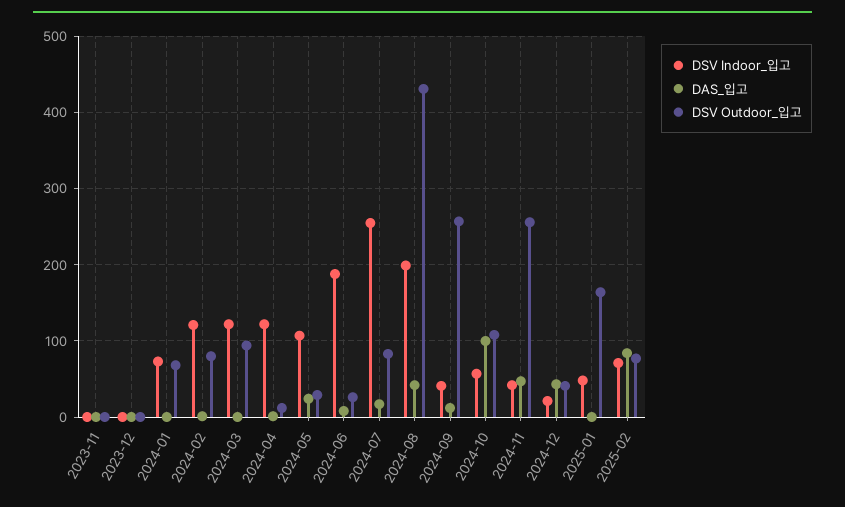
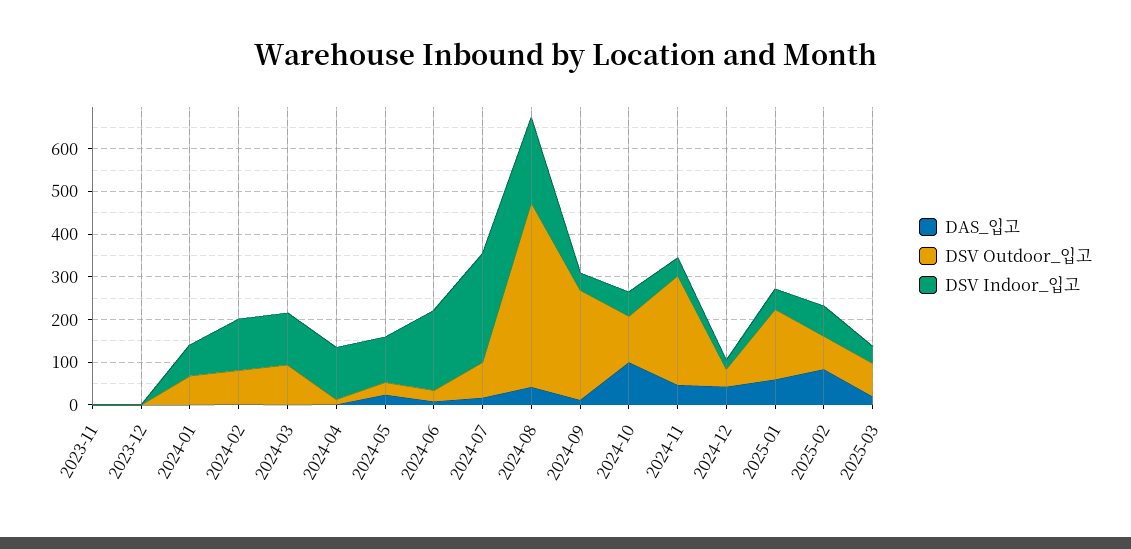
DAS_입고, 2025-01: 0 -> 60
DAS_입고, 2025-03: none -> 20
DSV Outdoor_입고, 2025-03: none -> 80
DSV Indoor_입고, 2025-03: none -> 40

